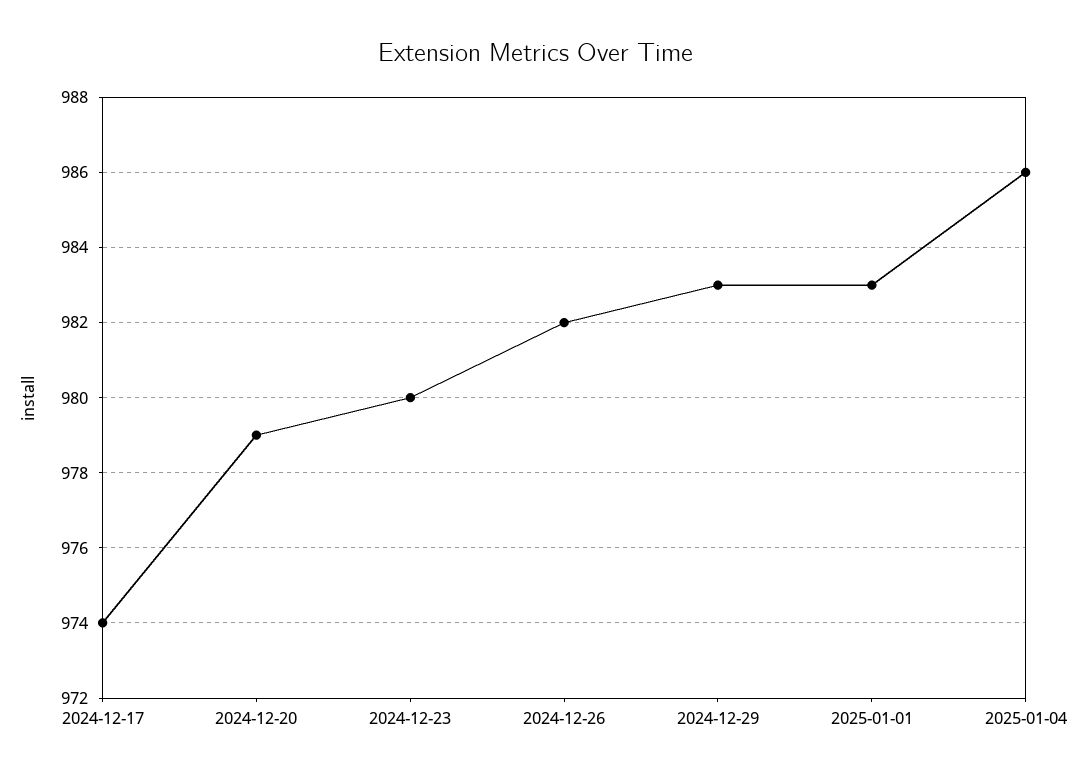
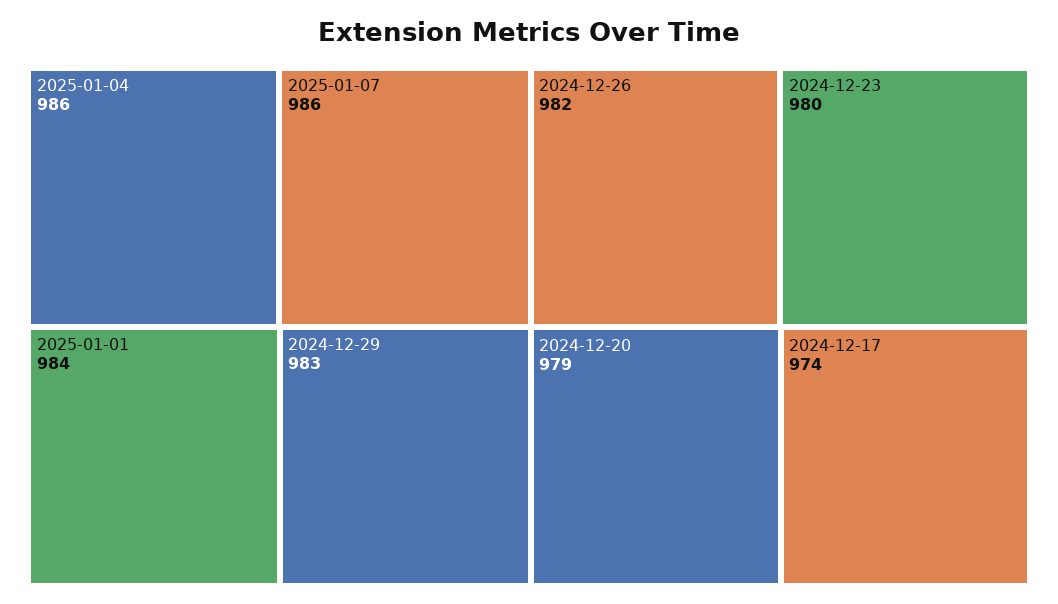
2025-01-01: 983 -> 984
2025-01-07: none -> 986

